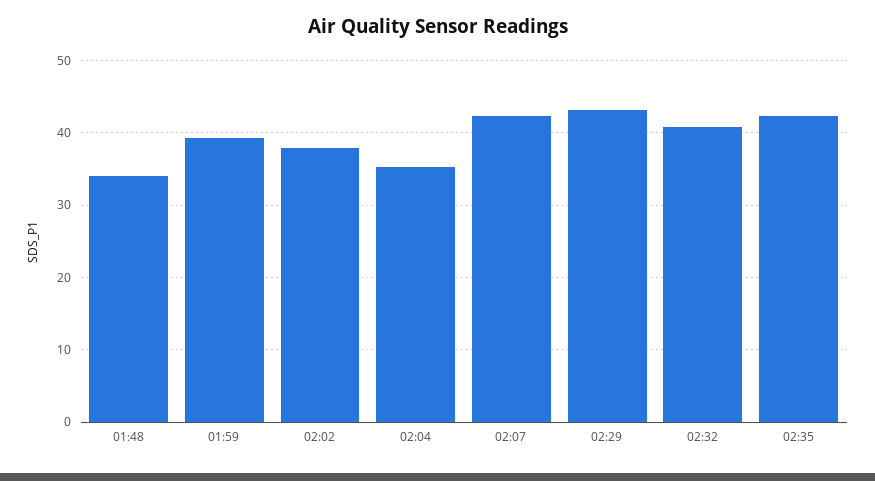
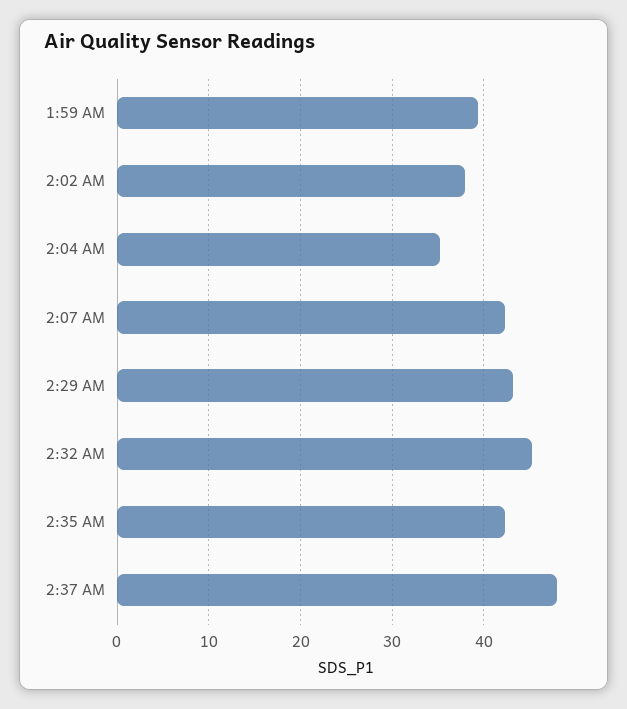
01:48: 34 -> none
02:32: 41 -> 45
2:37 AM: none -> 48

